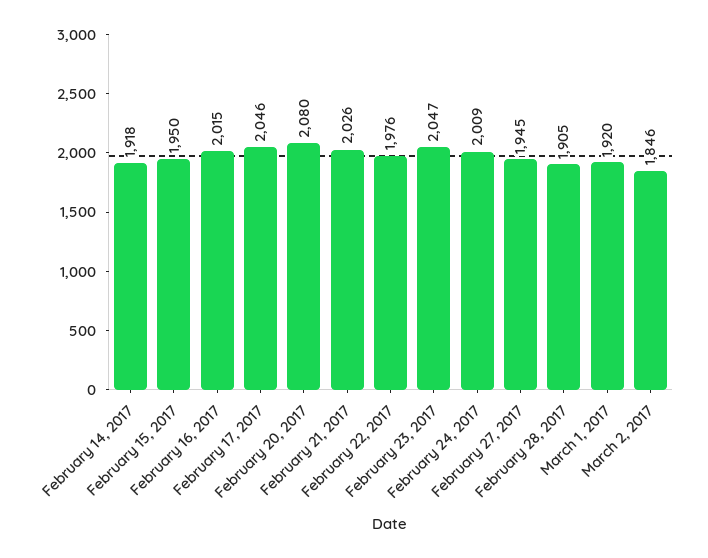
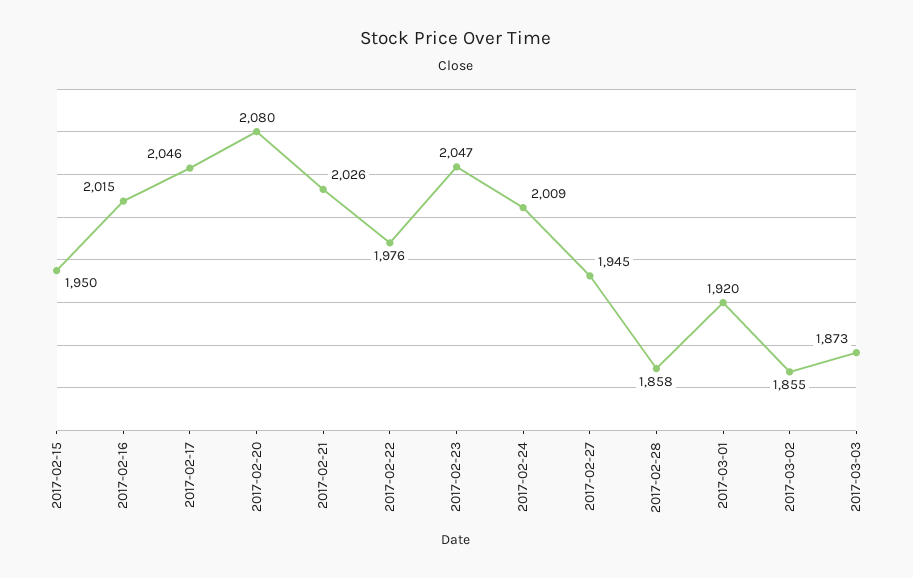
February 14, 2017: 1918 -> none
February 28, 2017: 1905 -> 1858
March 2, 2017: 1846 -> 1855
2017-03-03: none -> 1873

